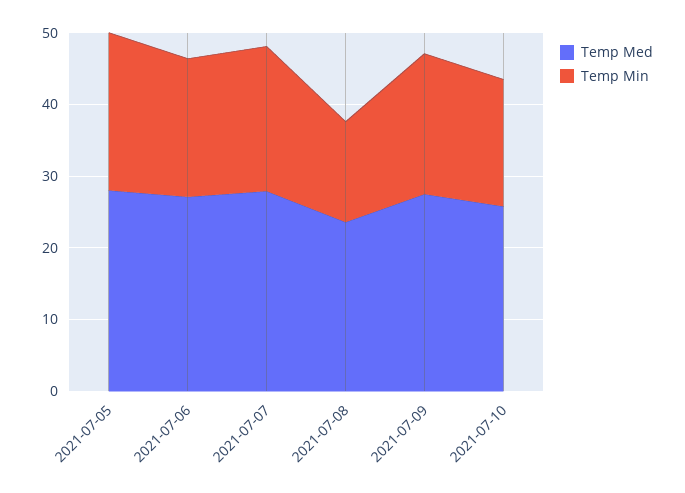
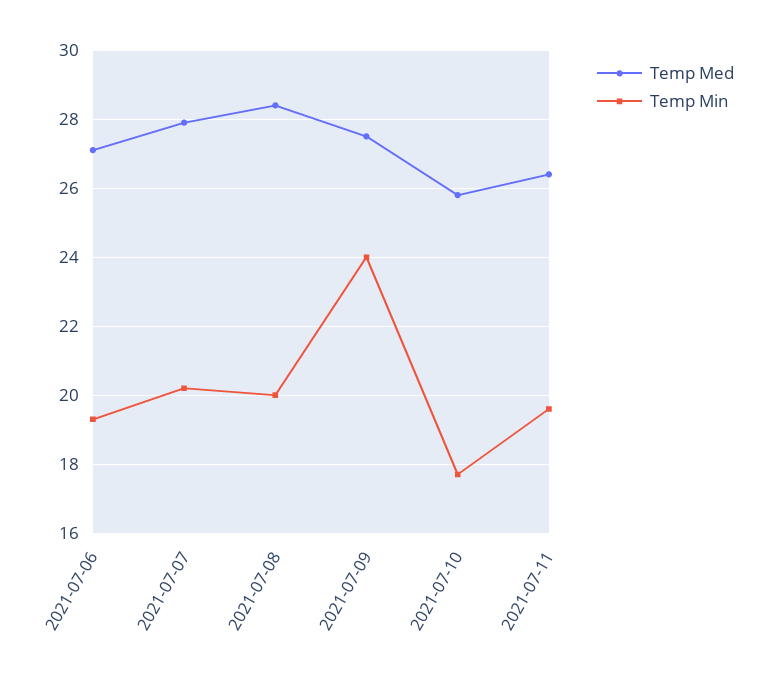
Temp Med, 2021-07-05: 28 -> none
Temp Min, 2021-07-05: 22 -> none
Temp Med, 2021-07-08: 24 -> 28.5
Temp Min, 2021-07-08: 14 -> 20
Temp Min, 2021-07-09: 20 -> 24
Temp Med, 2021-07-11: none -> 26.5
Temp Min, 2021-07-11: none -> 19.5

